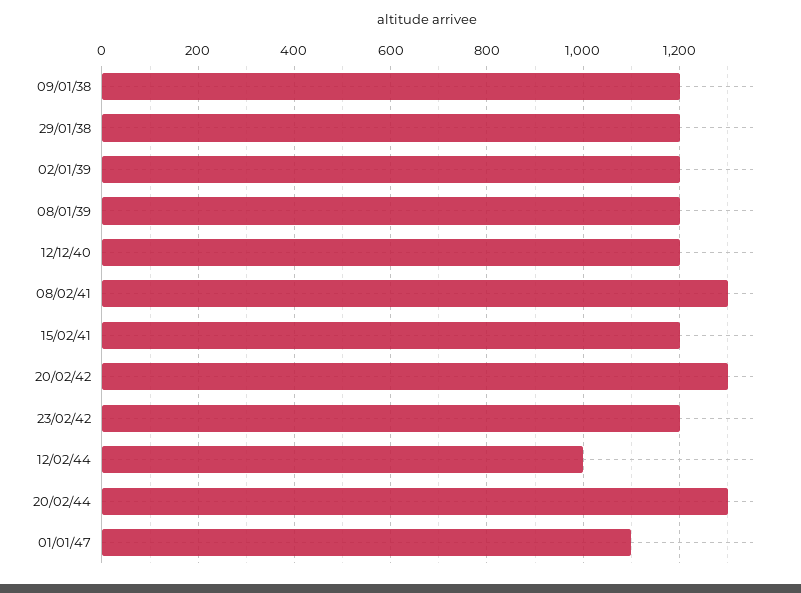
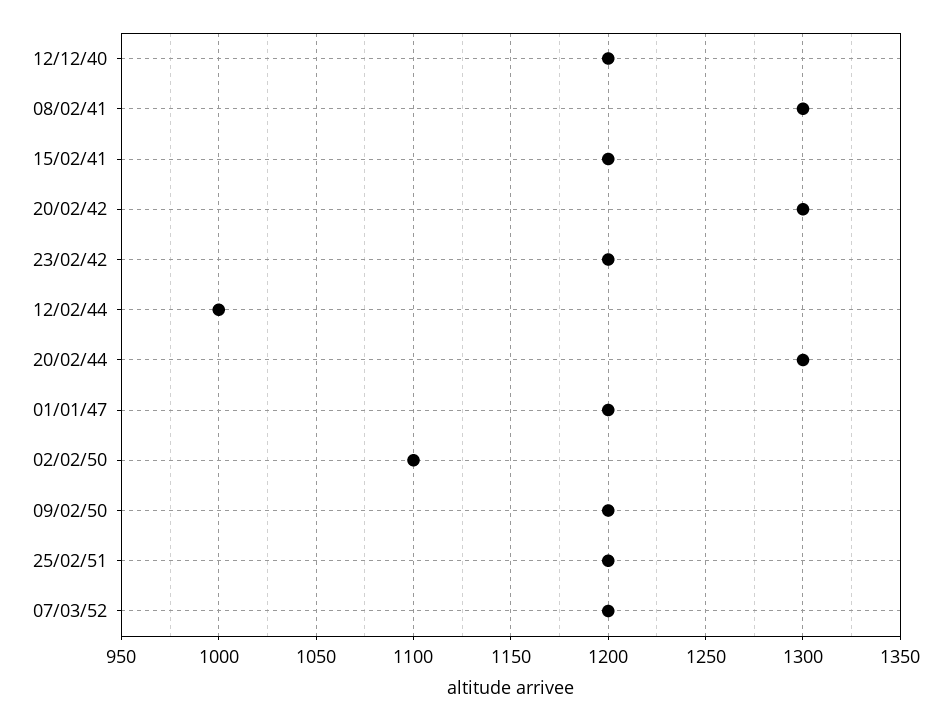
09/01/38: 1200 -> none
29/01/38: 1200 -> none
02/01/39: 1200 -> none
08/01/39: 1200 -> none
01/01/47: 1100 -> 1200
02/02/50: none -> 1100
09/02/50: none -> 1200
25/02/51: none -> 1200
07/03/52: none -> 1200

